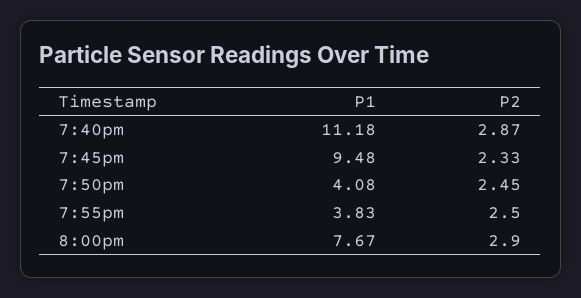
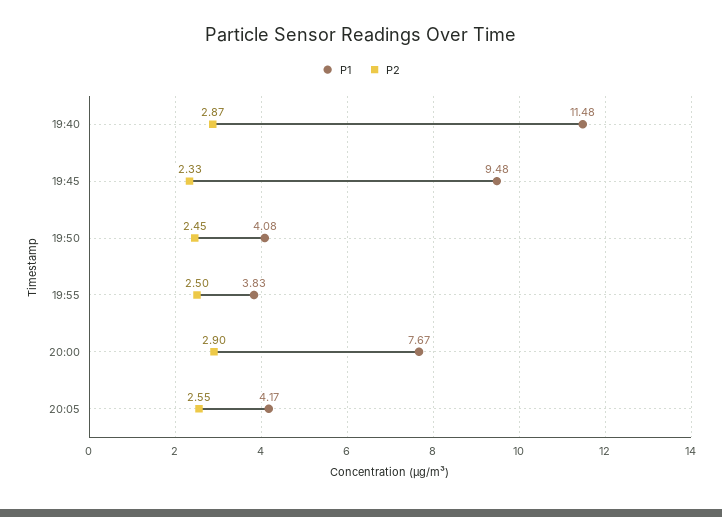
P1, 7:40pm: 11.18 -> 11.48
P1, 20:05: none -> 4.17
P2, 20:05: none -> 2.55

